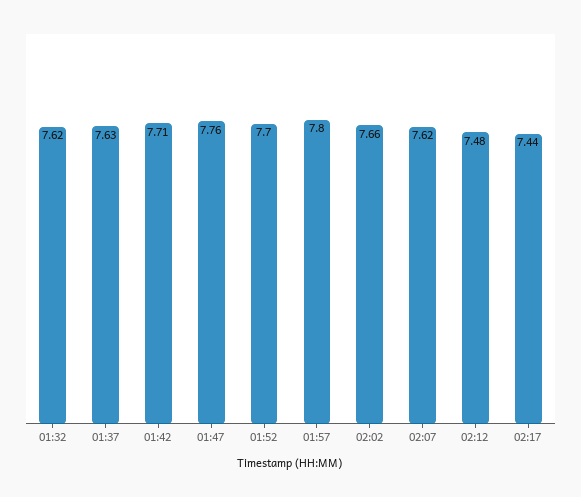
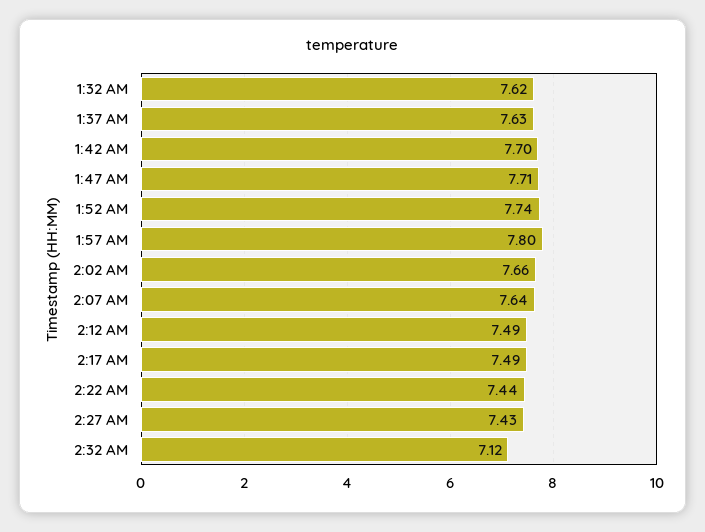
01:42: 7.71 -> 7.7
01:47: 7.76 -> 7.71
01:52: 7.7 -> 7.74
02:07: 7.62 -> 7.64
02:12: 7.48 -> 7.49
02:17: 7.44 -> 7.49
2:22 AM: none -> 7.44
2:27 AM: none -> 7.43
2:32 AM: none -> 7.12

